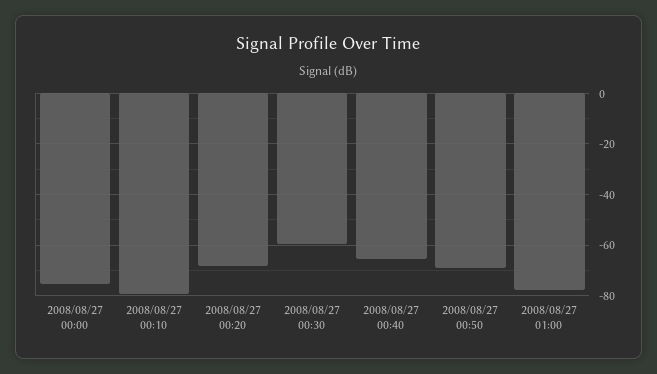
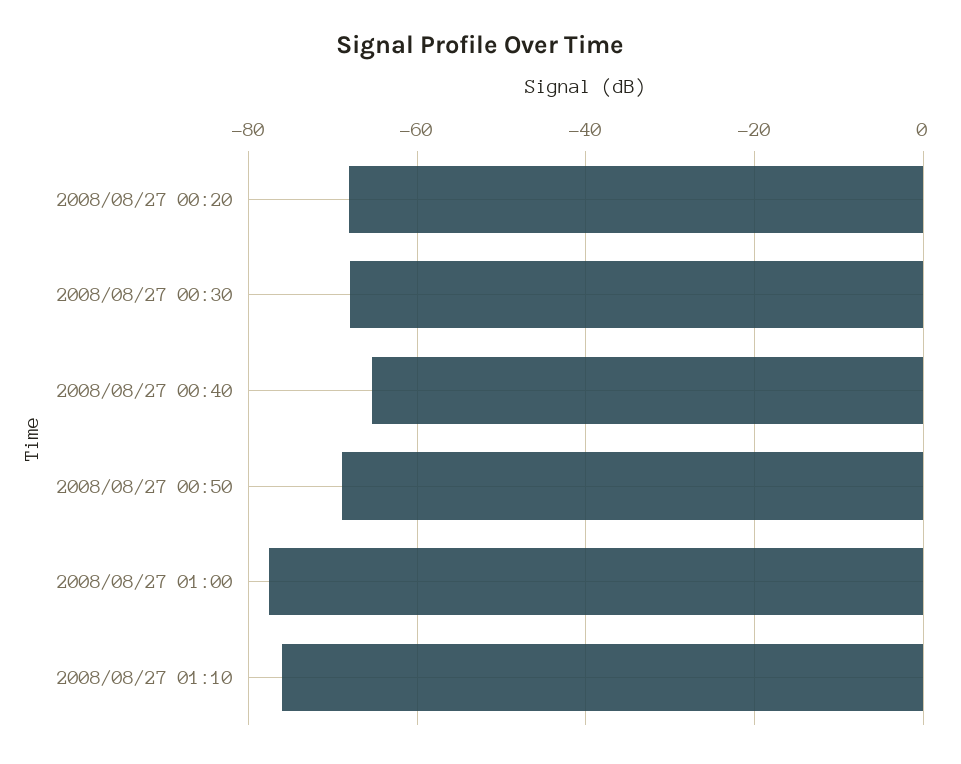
2008/08/27 00:00: -75 -> none
2008/08/27 00:10: -80 -> none
2008/08/27 00:30: -60 -> -68
2008/08/27 01:10: none -> -76

